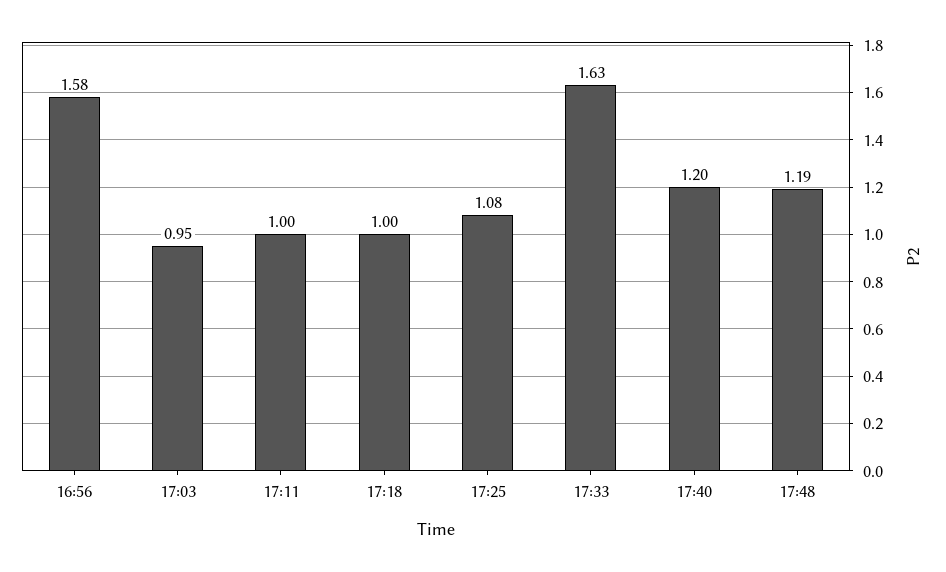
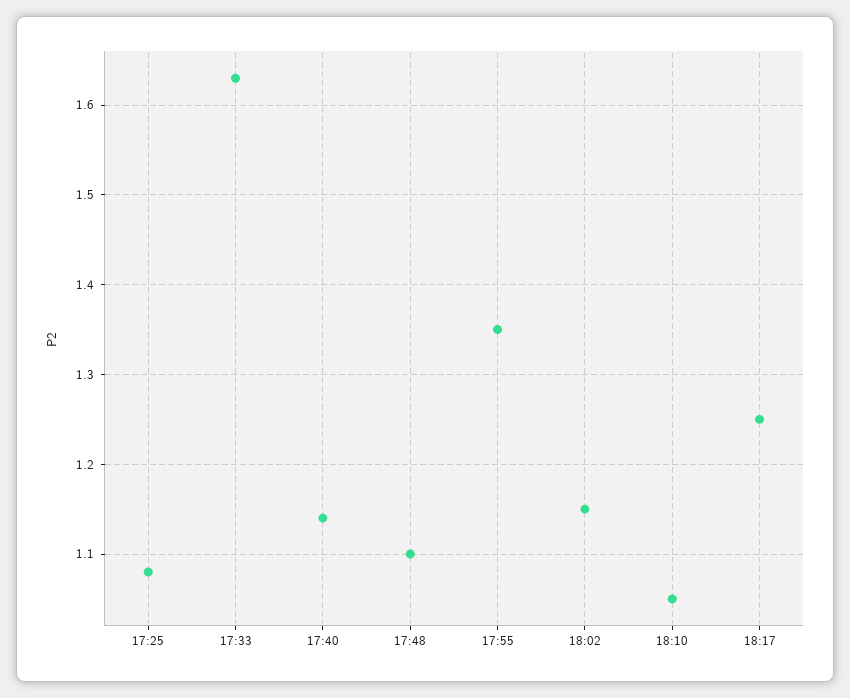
16:56: 1.58 -> none
17:03: 0.95 -> none
17:11: 1 -> none
17:18: 1 -> none
17:40: 1.2 -> 1.14
17:48: 1.19 -> 1.1
17:55: none -> 1.35
18:02: none -> 1.15
18:10: none -> 1.05
18:17: none -> 1.25

